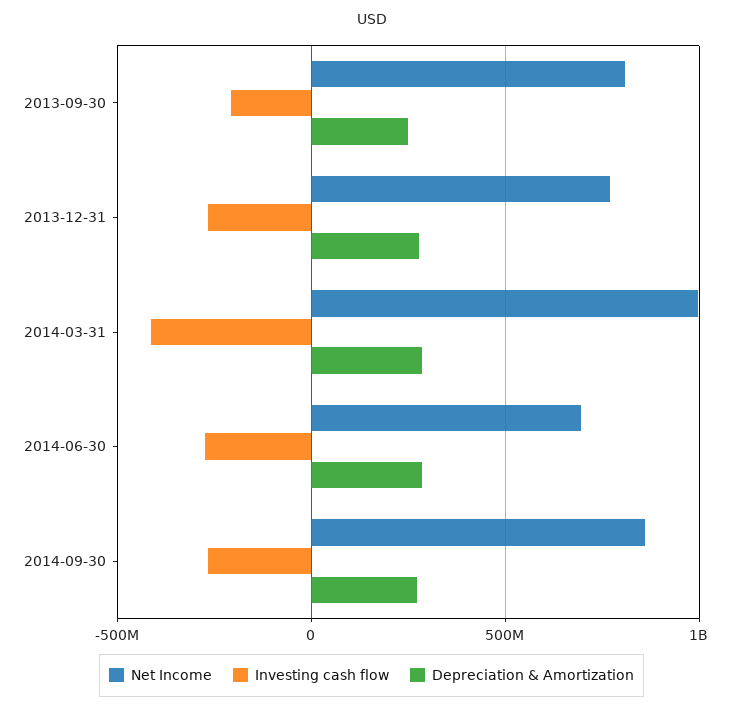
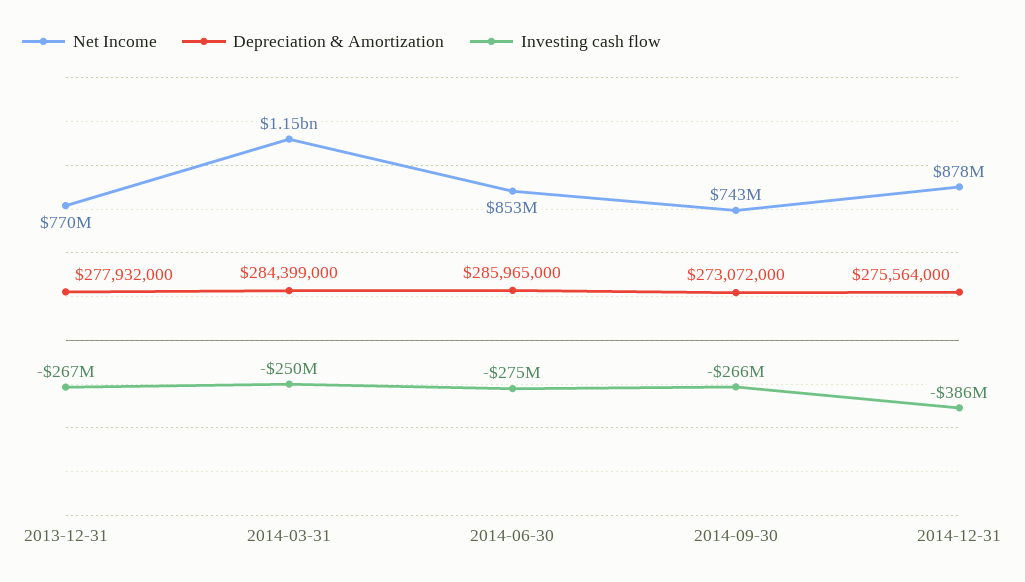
Net Income, 2013-09-30: 800000000 -> none
Investing cash flow, 2013-09-30: -200000000 -> none
Depreciation & Amortization, 2013-09-30: 250000000 -> none
Net Income, 2014-03-31: 1000000000 -> 1150000000
Investing cash flow, 2014-03-31: -400000000 -> -250000000
Net Income, 2014-06-30: 700000000 -> 853000000
Net Income, 2014-09-30: 850000000 -> 743000000
Net Income, 2014-12-31: none -> 878000000
Depreciation & Amortization, 2014-12-31: none -> 275564000
Investing cash flow, 2014-12-31: none -> -386000000

